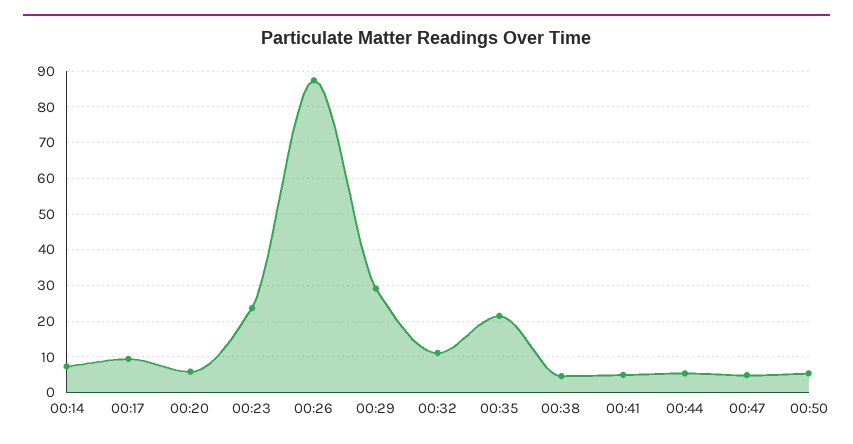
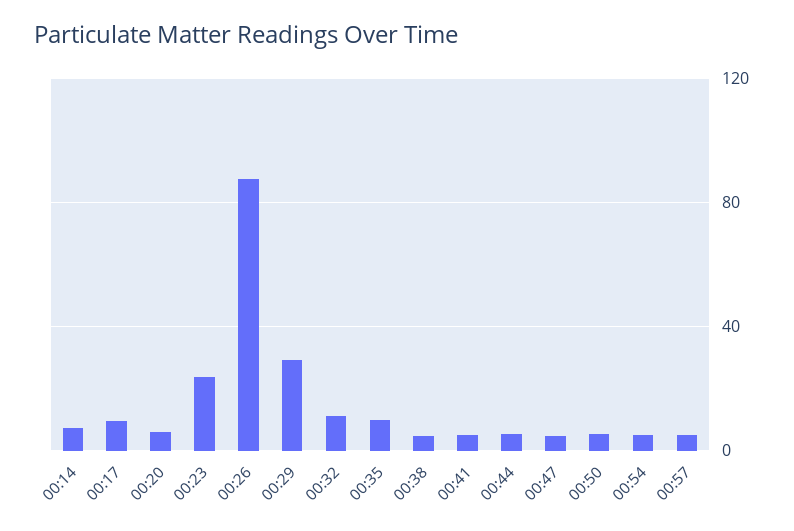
00:35: 22 -> 10
00:54: none -> 5
00:57: none -> 5

